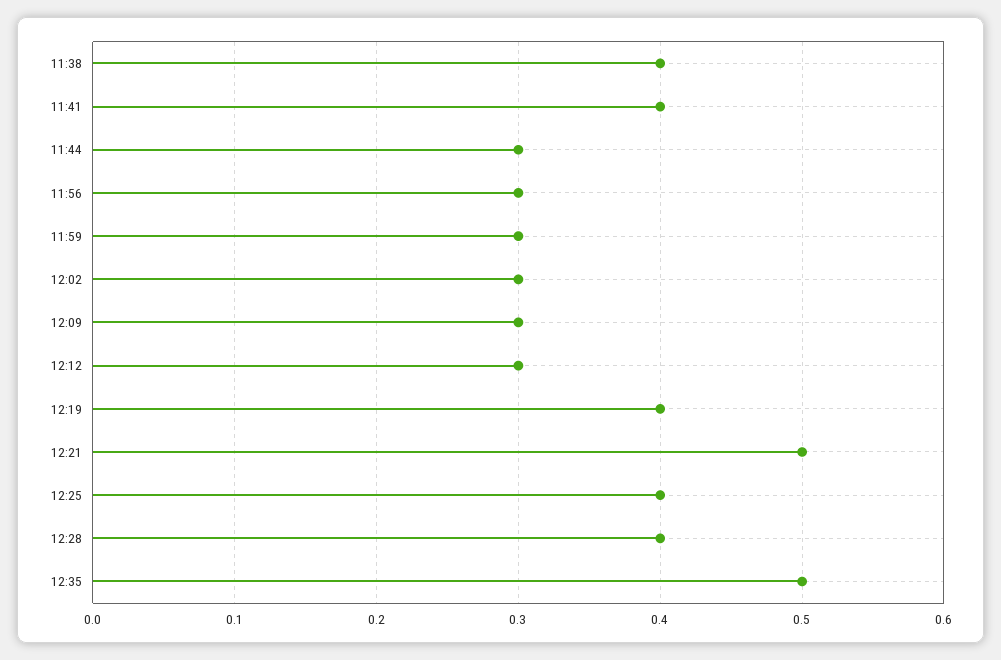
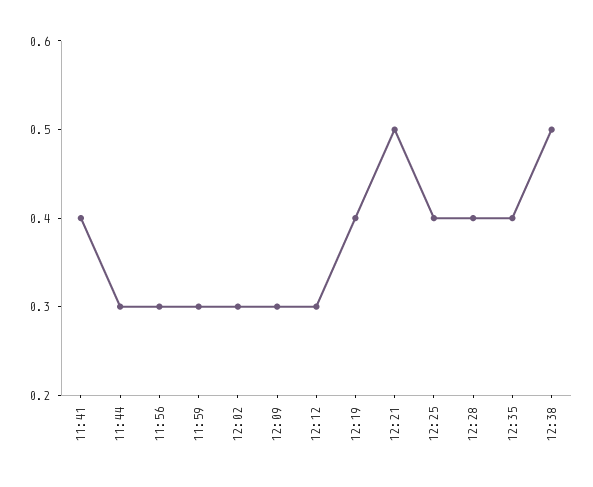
11:38: 0.4 -> none
12:35: 0.5 -> 0.4
12:38: none -> 0.5

